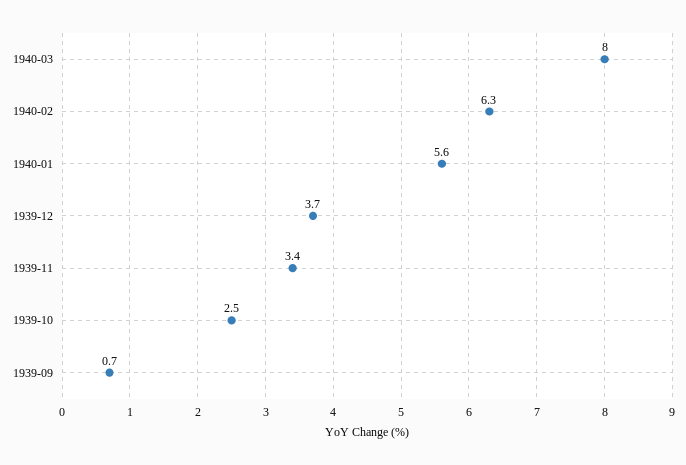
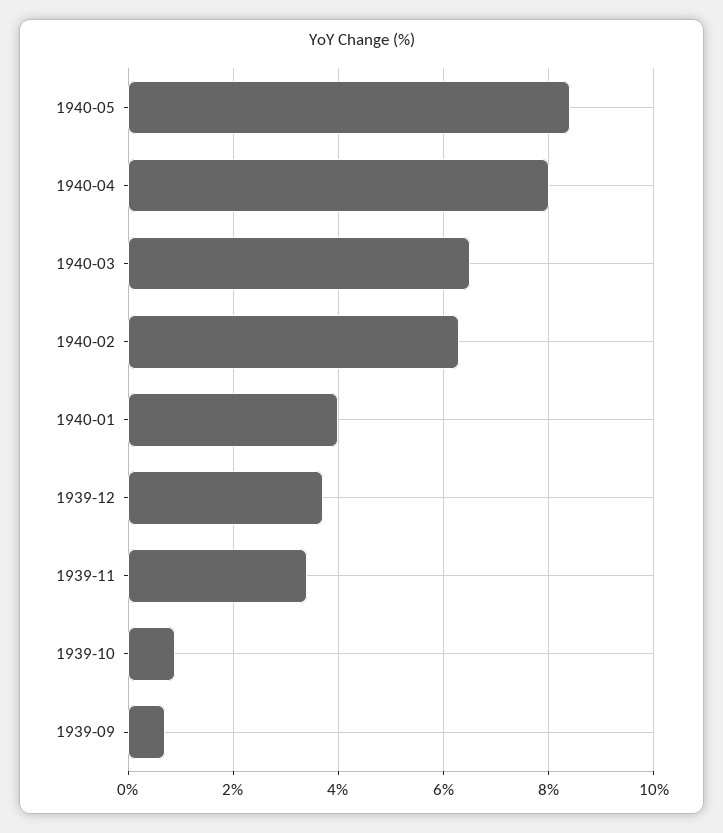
1940-03: 8 -> 6.5
1940-01: 5.6 -> 4
1939-10: 2.5 -> 1
1940-05: none -> 8.5
1940-04: none -> 8

